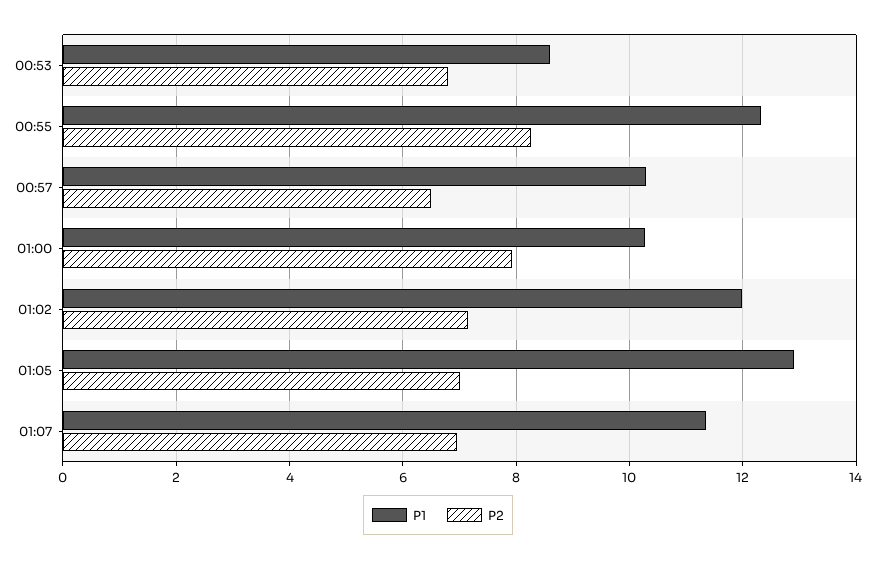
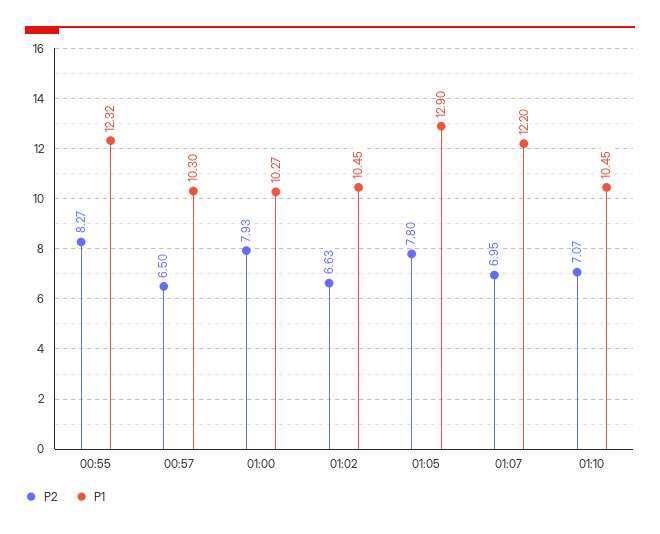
P1, 00:53: 8.6 -> none
P2, 00:53: 6.8 -> none
P1, 01:02: 12 -> 10.45
P2, 01:02: 7.2 -> 6.63
P2, 01:05: 7 -> 7.8
P1, 01:07: 11.4 -> 12.2
P2, 01:10: none -> 7.07
P1, 01:10: none -> 10.45

